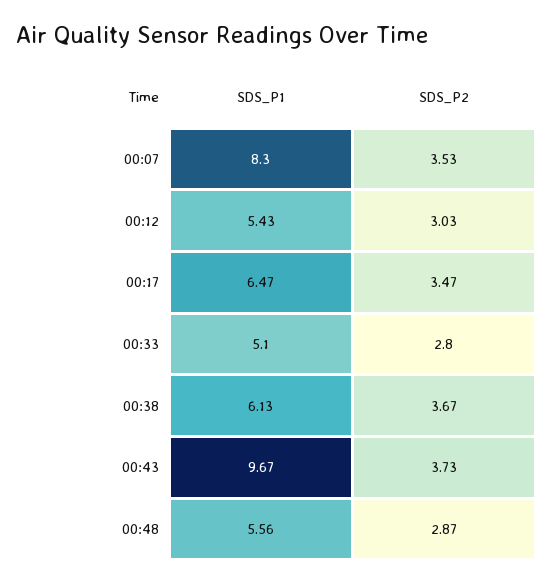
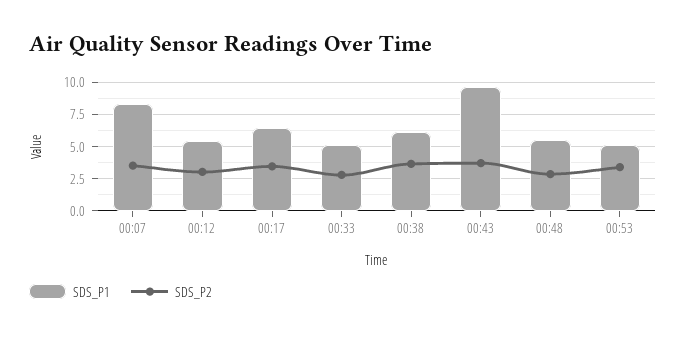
SDS_P1, 00:53: none -> 5
SDS_P2, 00:53: none -> 3.5

